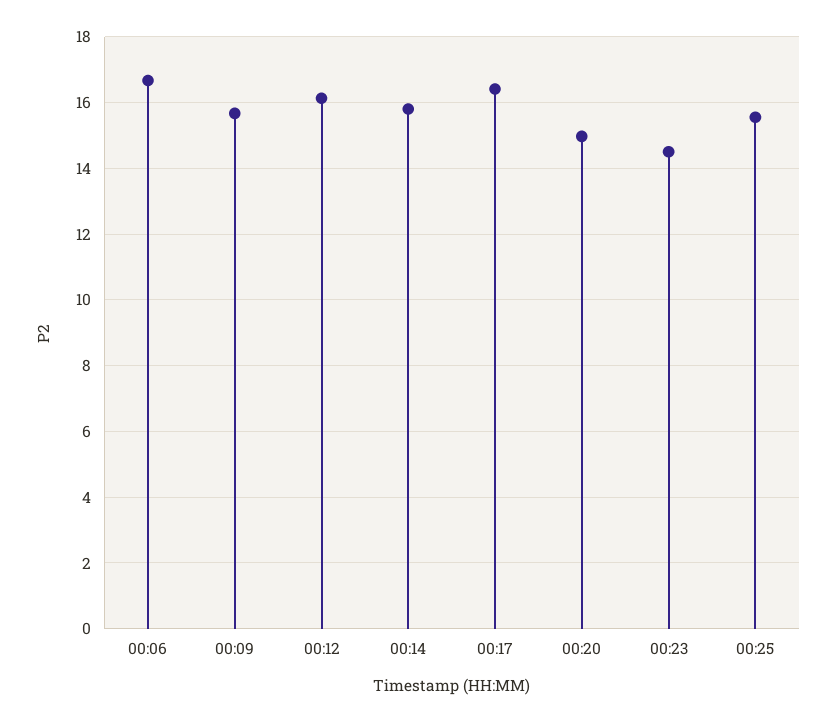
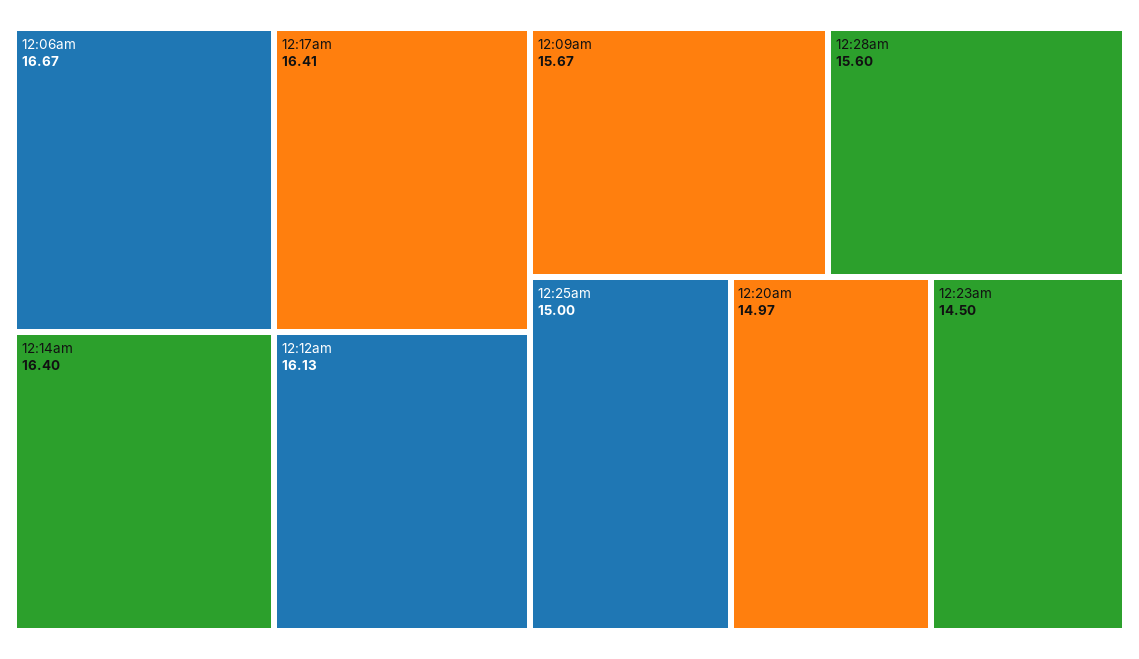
00:14: 15.8 -> 16.4
00:25: 15.6 -> 15
12:28am: none -> 15.6

